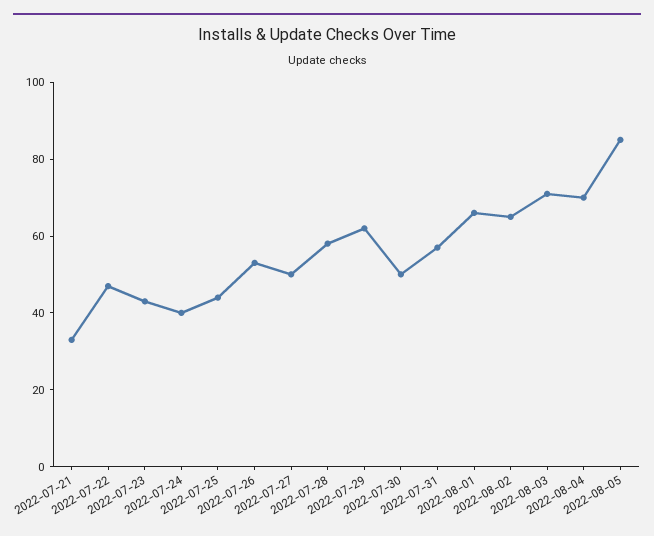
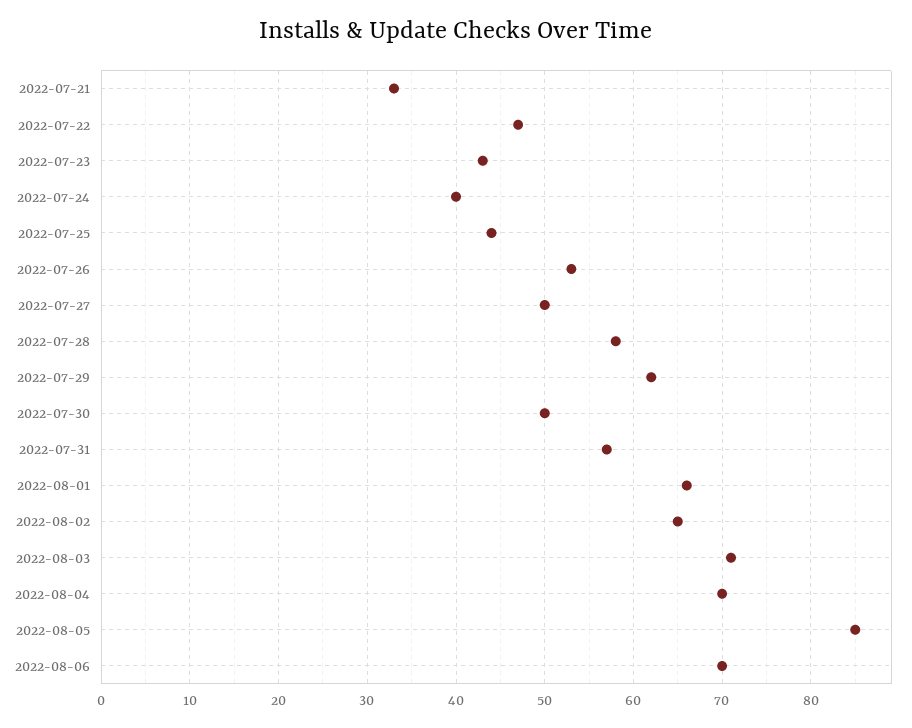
2022-08-06: none -> 70

